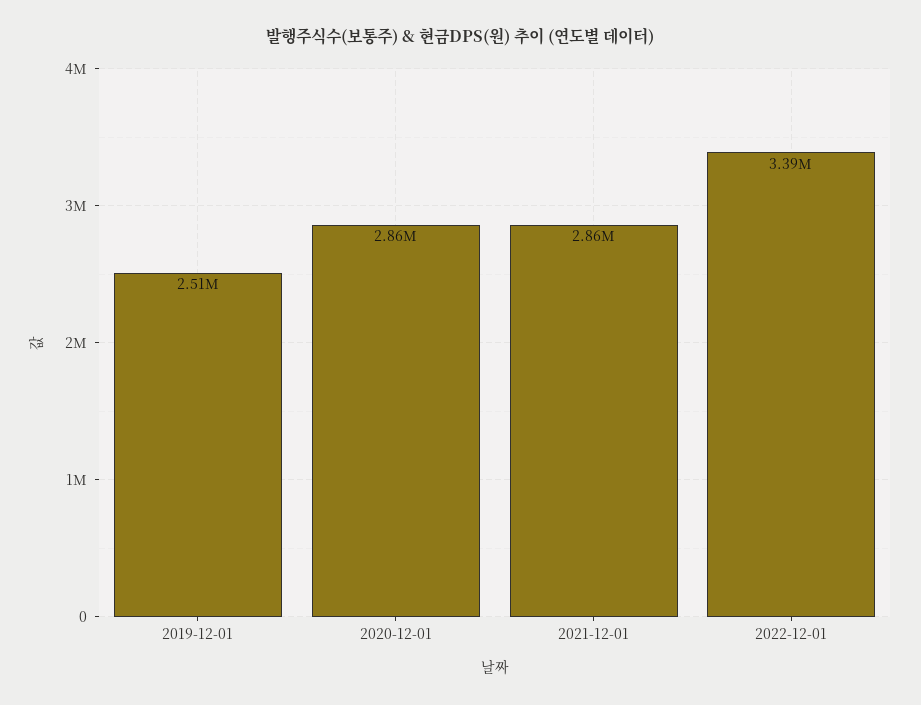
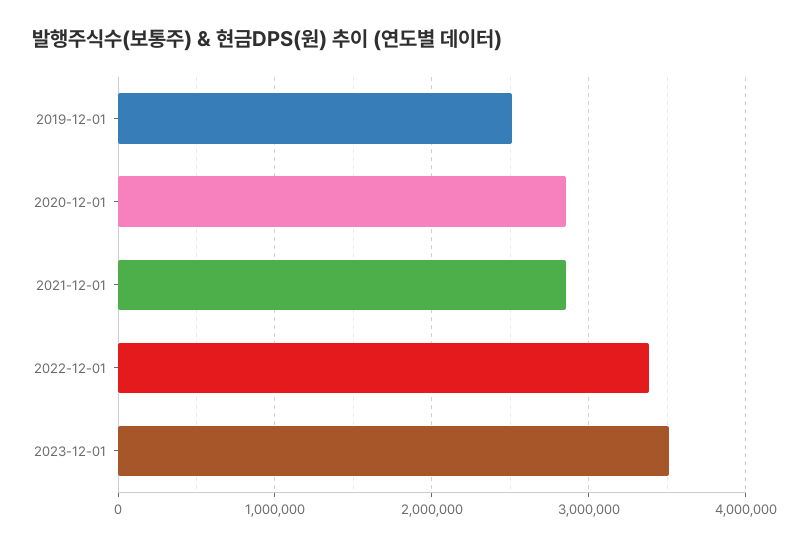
2023-12-01: none -> 3500000

